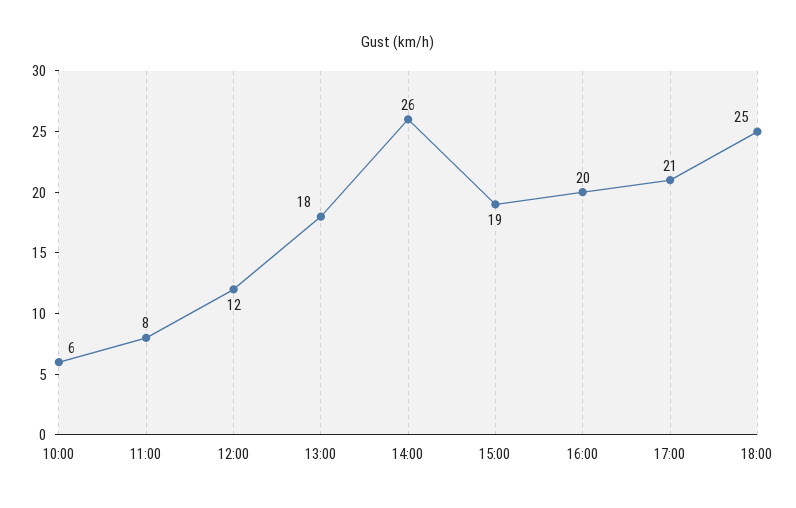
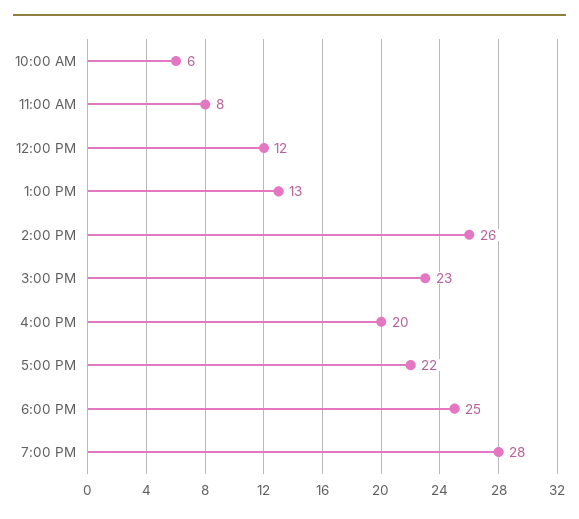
13:00: 18 -> 13
15:00: 19 -> 23
17:00: 21 -> 22
7:00 PM: none -> 28

